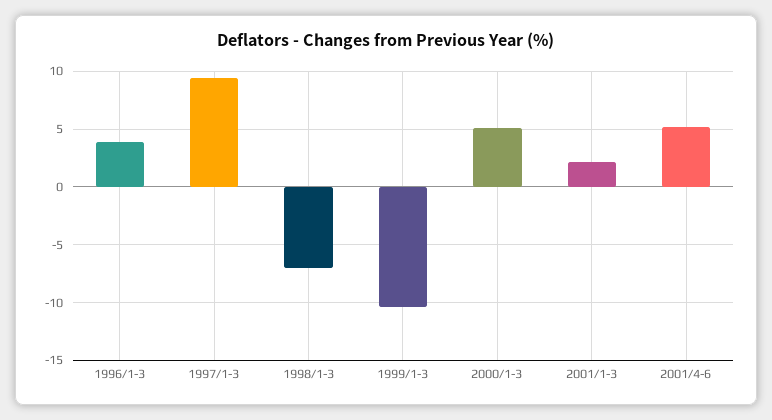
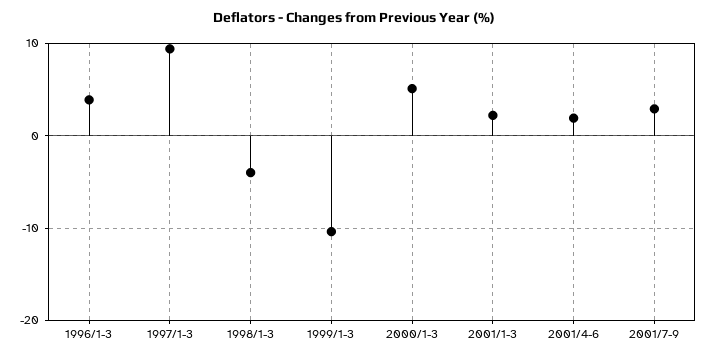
1998/1-3: -7 -> -4
2001/4-6: 5 -> 2
2001/7-9: none -> 3

